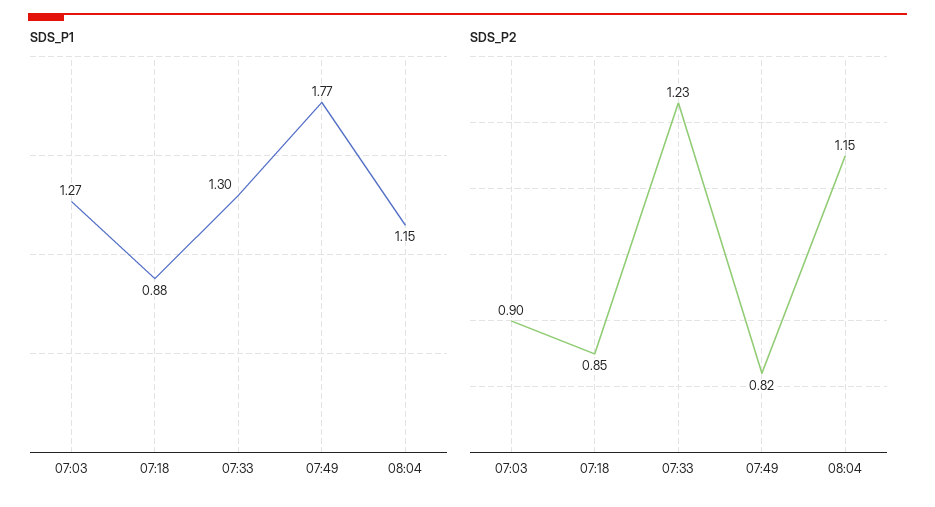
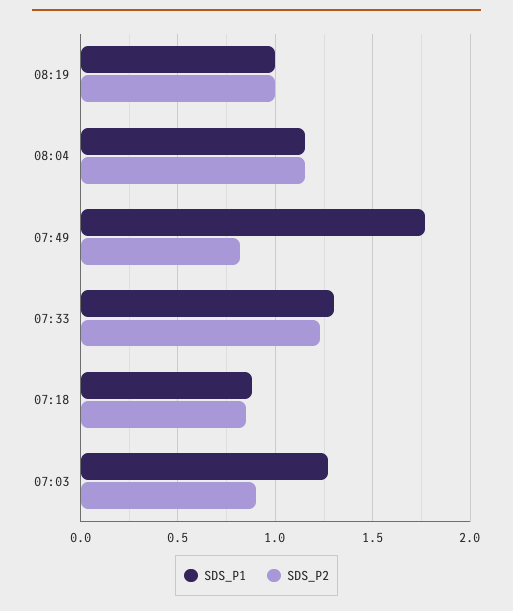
SDS_P1, 08:19: none -> 1
SDS_P2, 08:19: none -> 1

